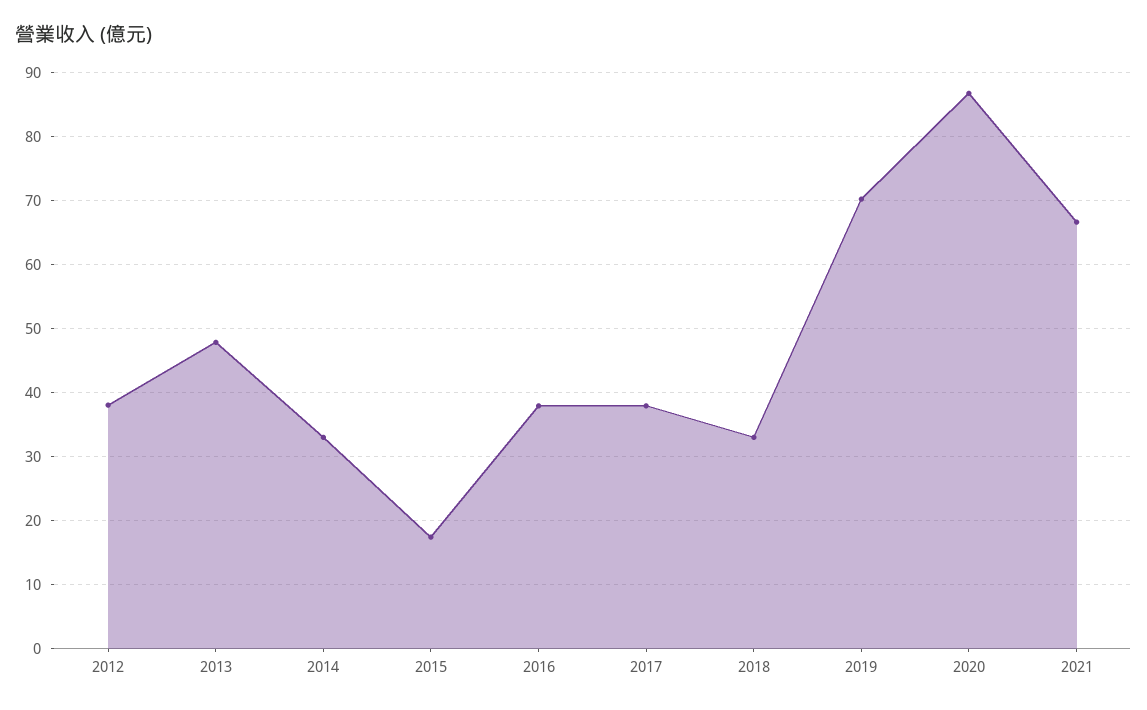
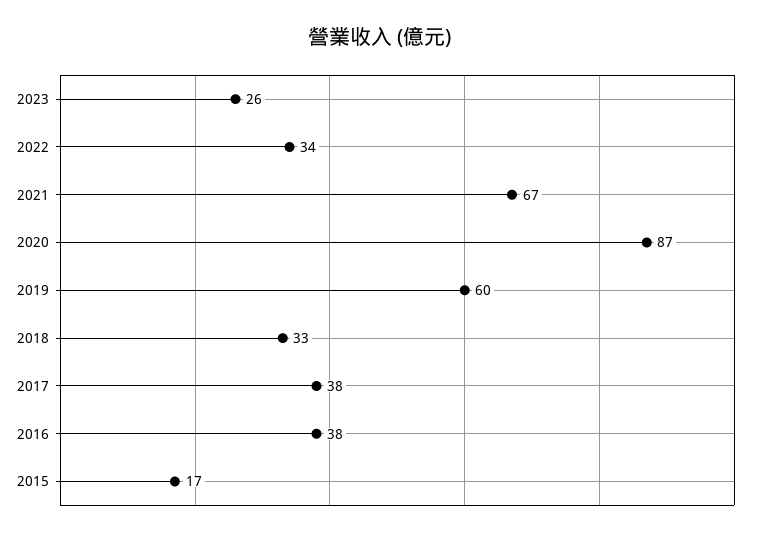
2012: 38 -> none
2013: 48 -> none
2014: 33 -> none
2019: 70 -> 60
2023: none -> 26
2022: none -> 34

